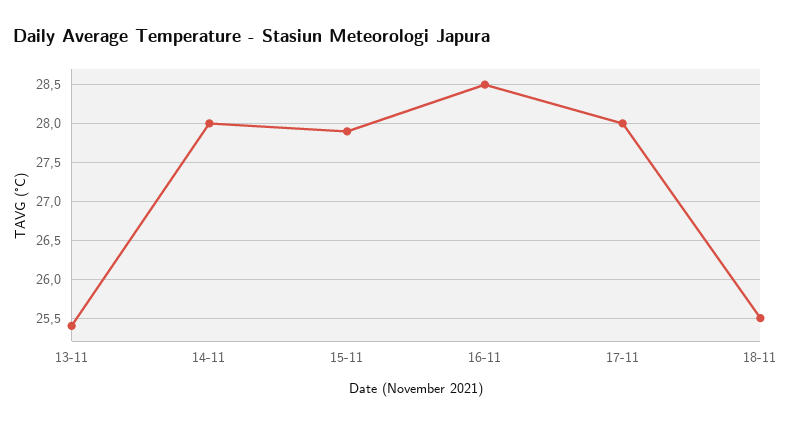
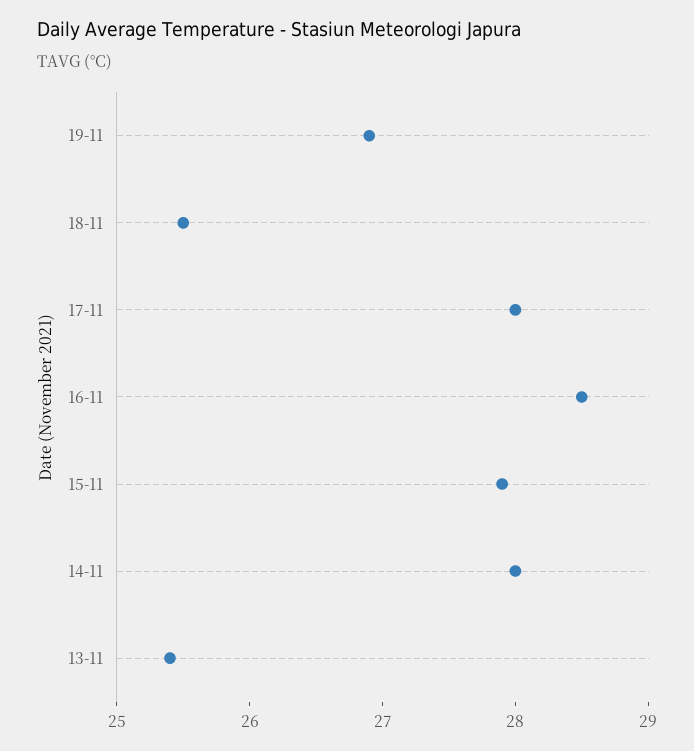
19-11: none -> 26.9

